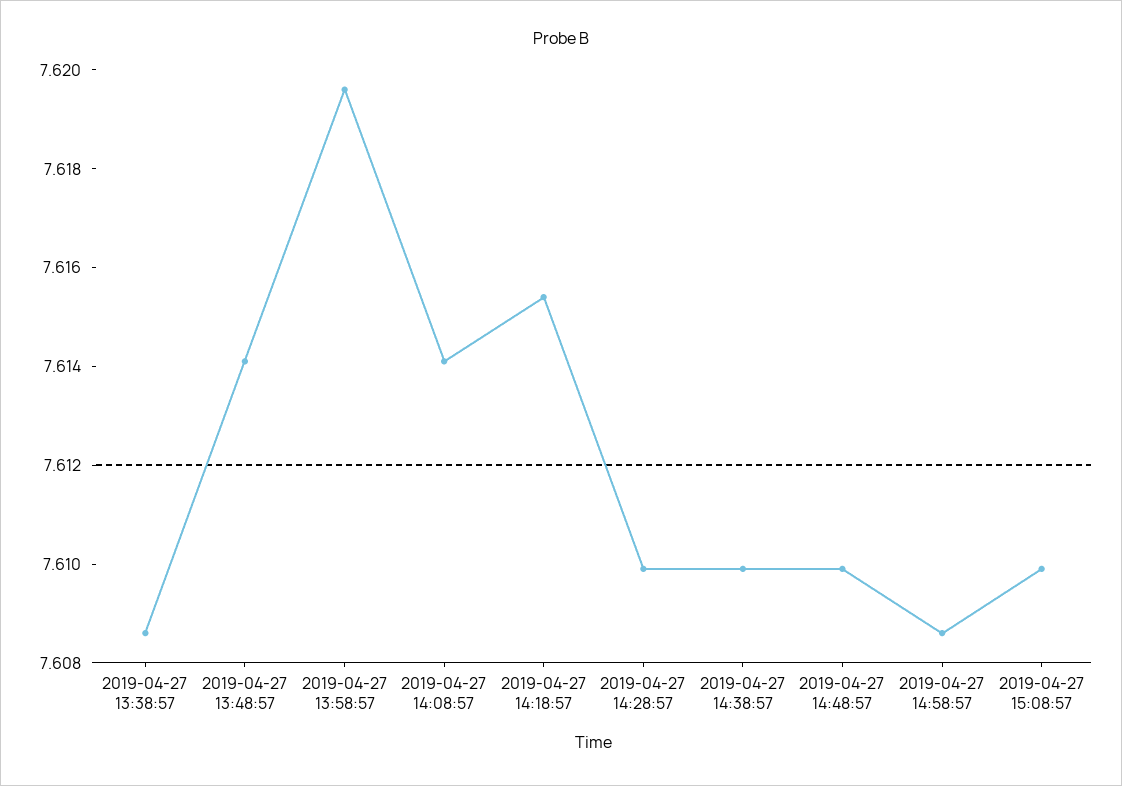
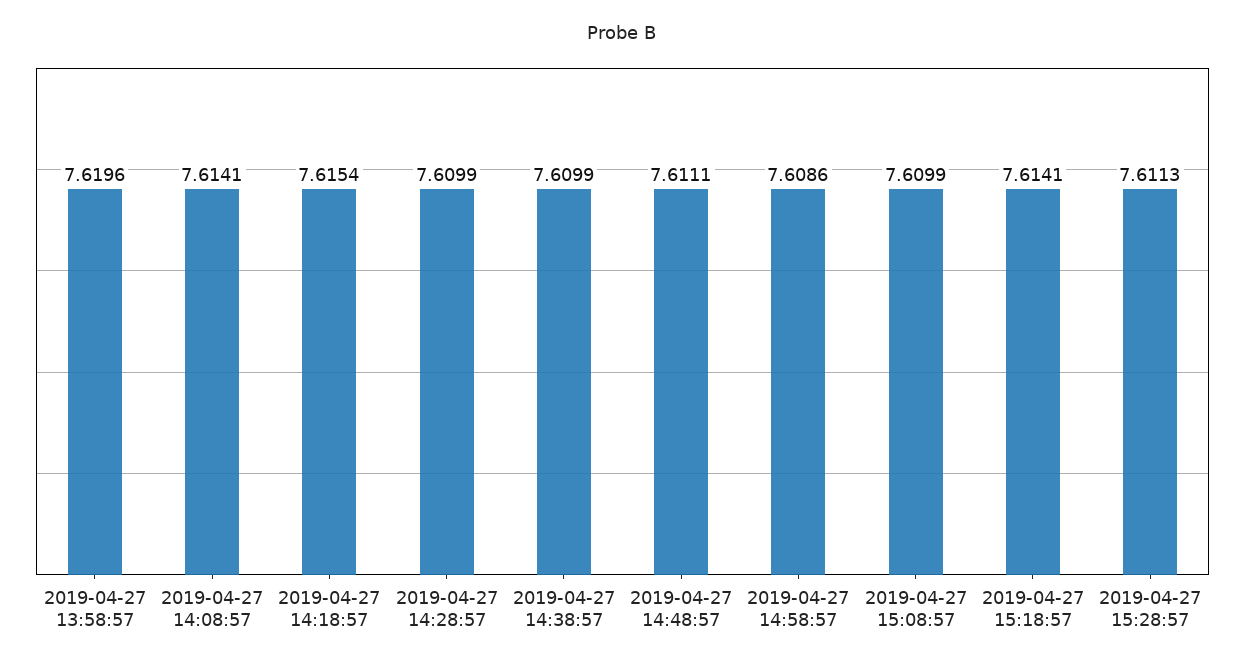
2019-04-27 13:38:57: 7.6085 -> none
2019-04-27 13:48:57: 7.614 -> none
2019-04-27 14:48:57: 7.61 -> 7.6111
2019-04-27 15:18:57: none -> 7.6141
2019-04-27 15:28:57: none -> 7.6113

